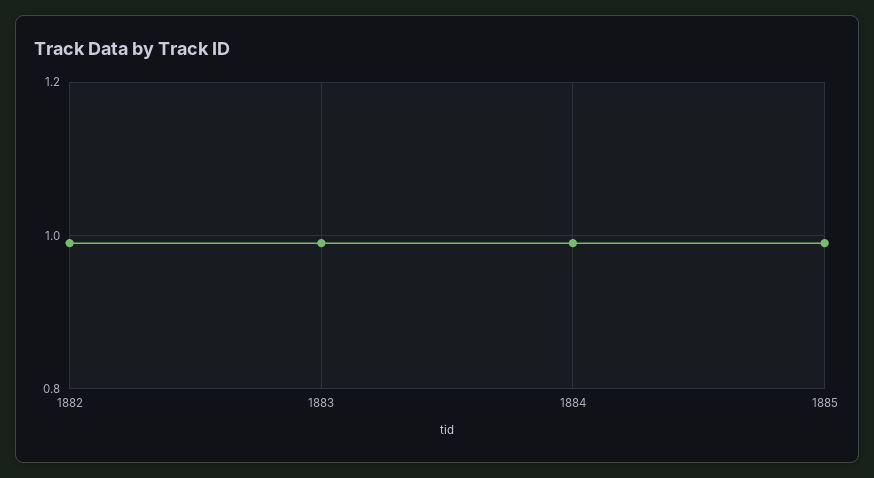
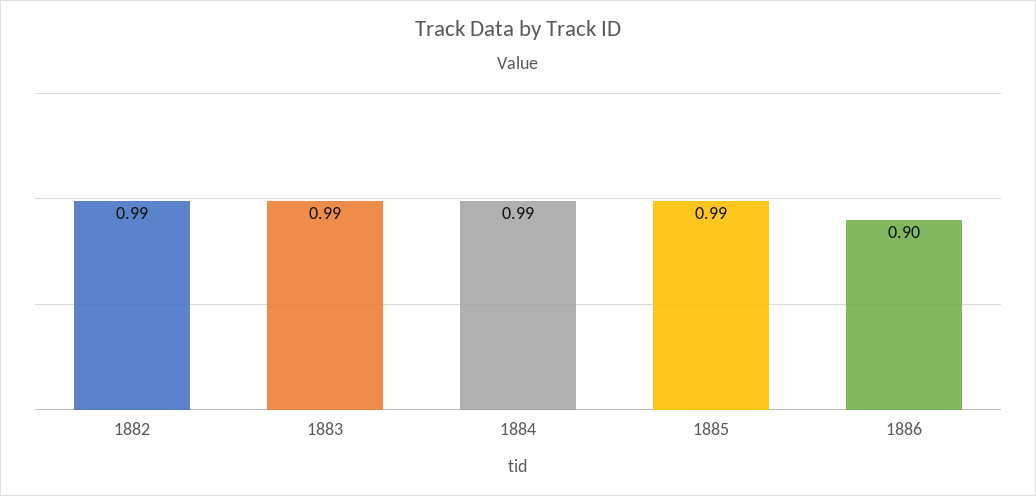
1886: none -> 0.9

